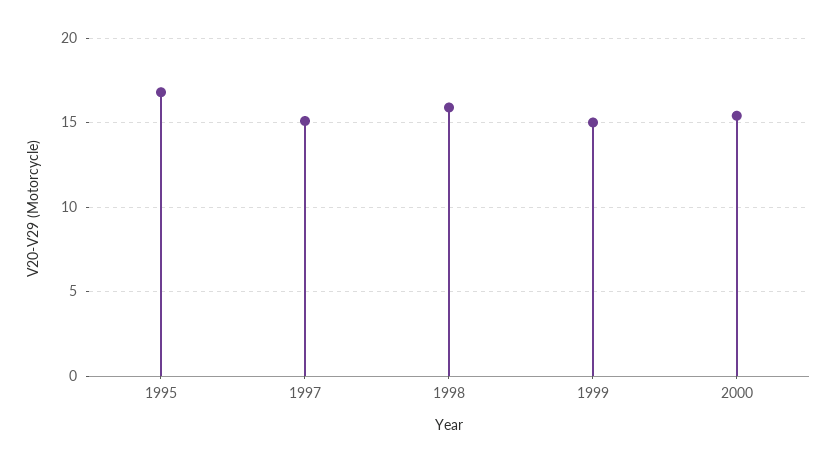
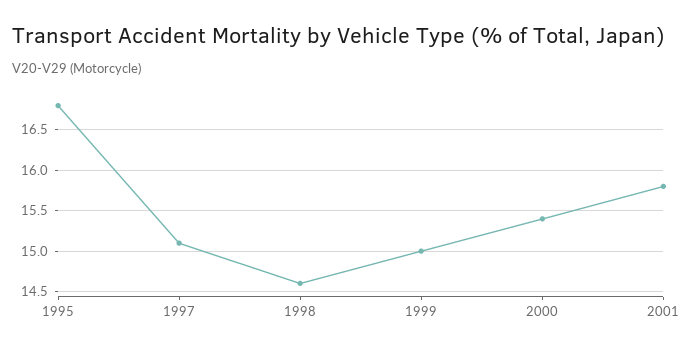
1998: 16 -> 14.6
2001: none -> 15.8

